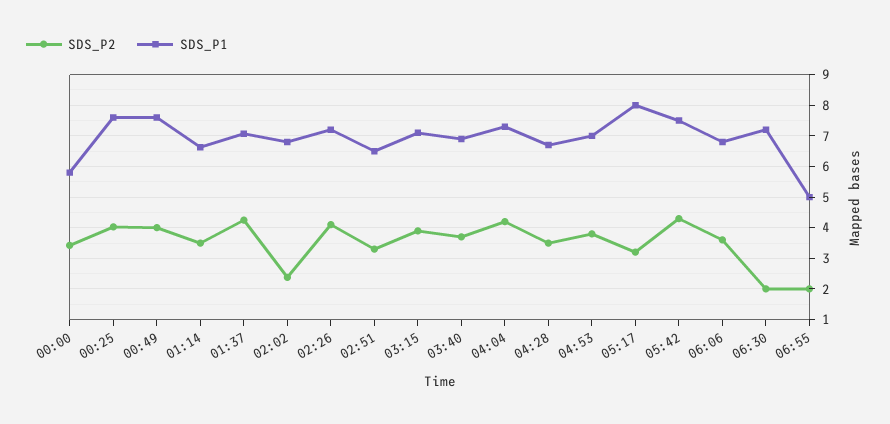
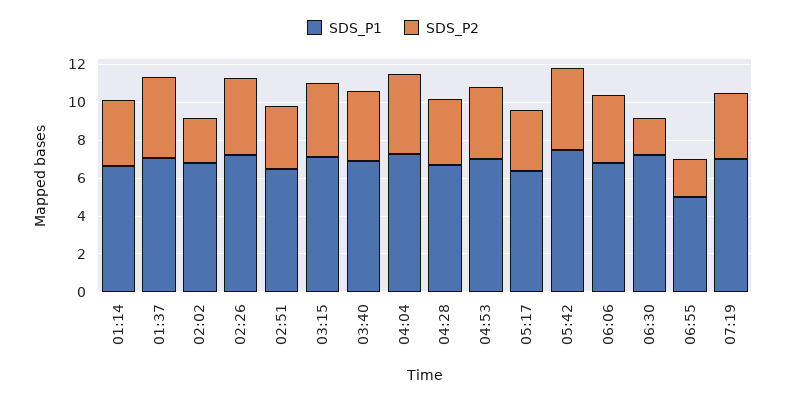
SDS_P2, 00:00: 3.4 -> none
SDS_P1, 00:00: 5.8 -> none
SDS_P2, 00:25: 4 -> none
SDS_P1, 00:25: 7.6 -> none
SDS_P2, 00:49: 4 -> none
SDS_P1, 00:49: 7.6 -> none
SDS_P1, 05:17: 8 -> 6.5
SDS_P1, 07:19: none -> 7
SDS_P2, 07:19: none -> 3.5

